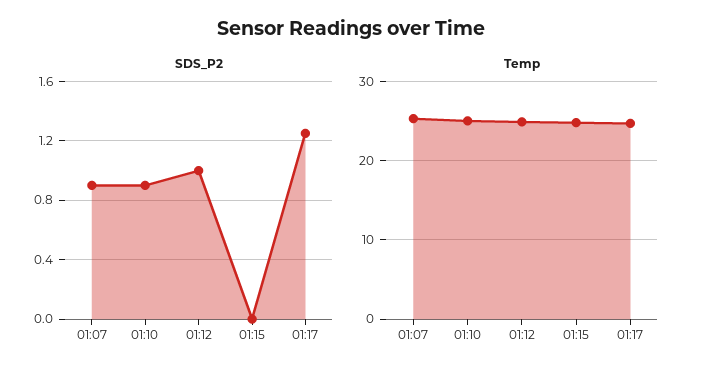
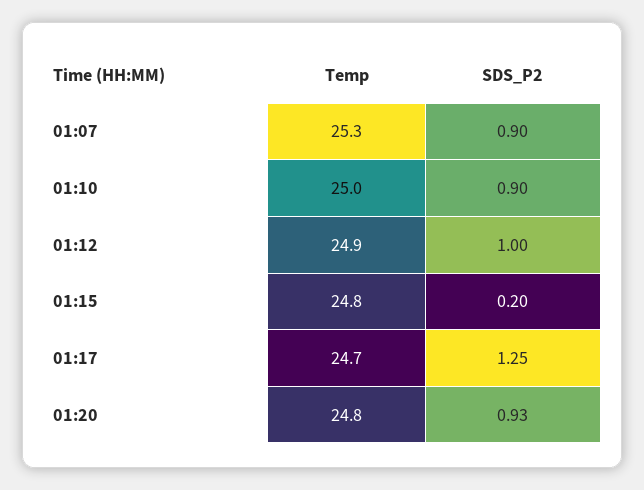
SDS_P2, 01:15: 0 -> 0.2
Temp, 01:20: none -> 24.8
SDS_P2, 01:20: none -> 0.93

